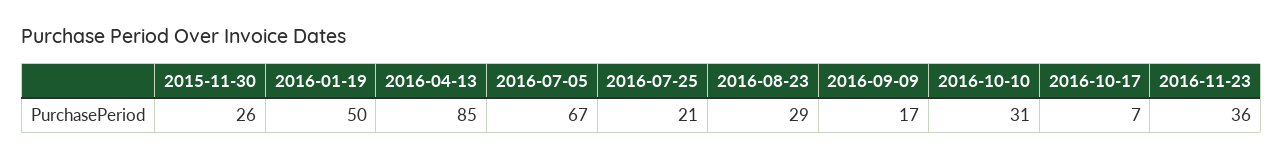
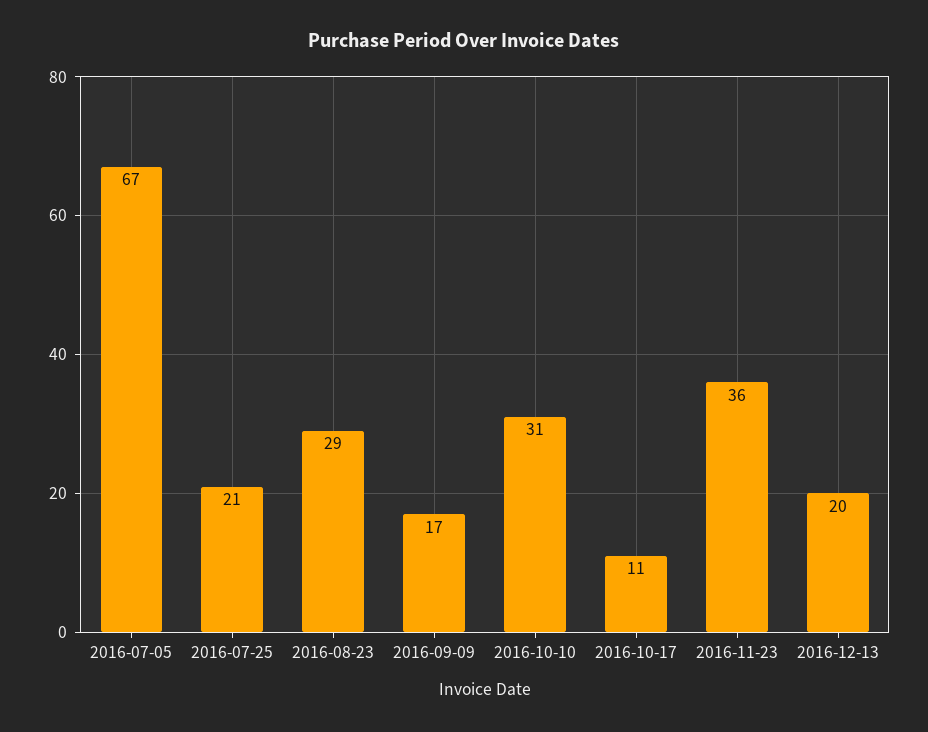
2015-11-30: 26 -> none
2016-01-19: 50 -> none
2016-04-13: 85 -> none
2016-10-17: 7 -> 11
2016-12-13: none -> 20

